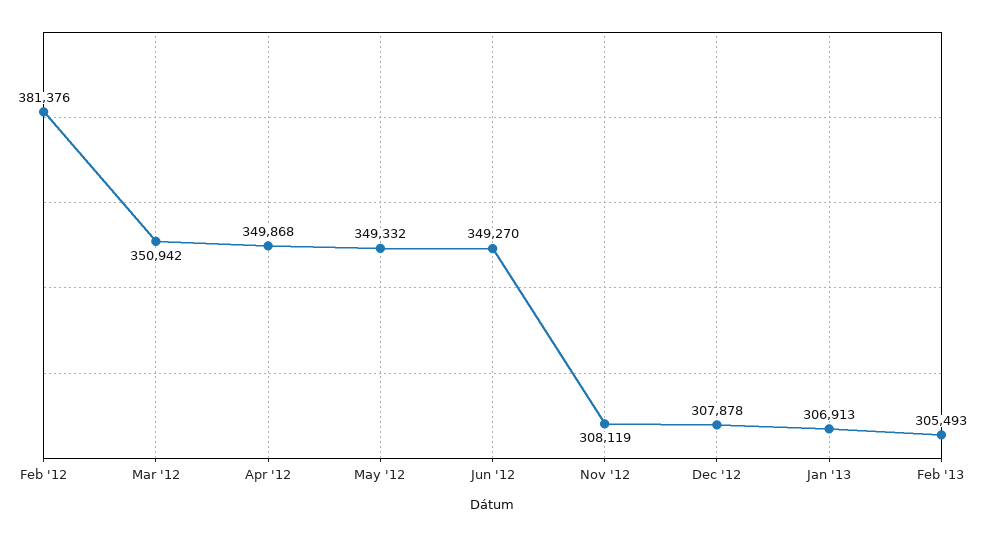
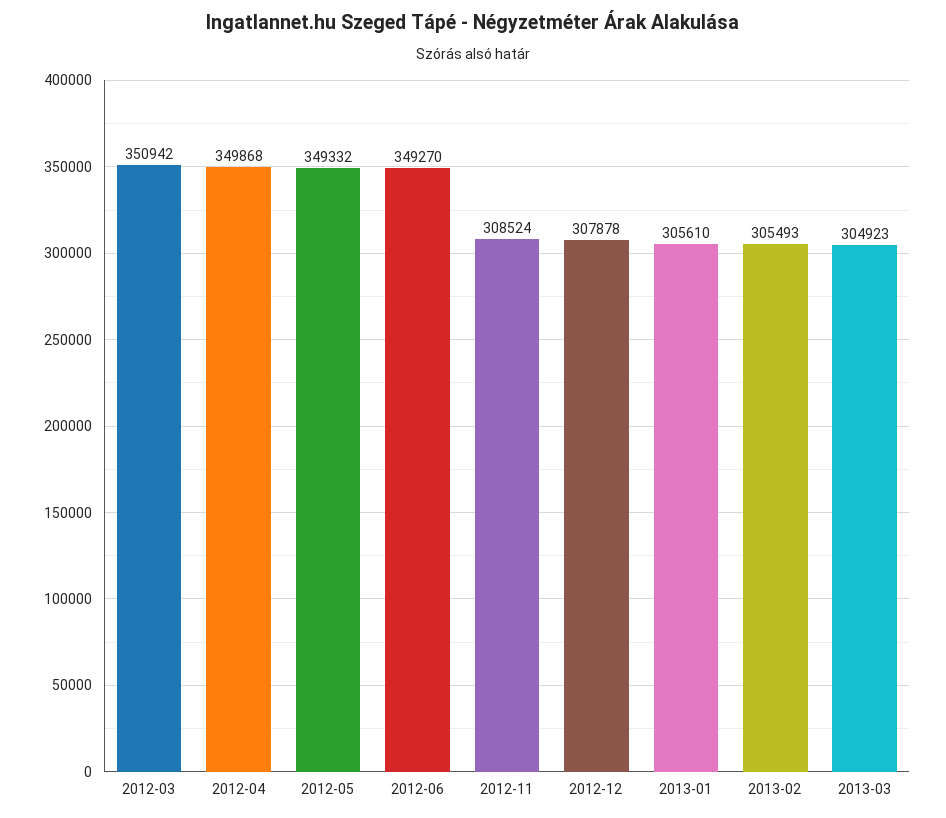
Feb '12: 381376 -> none
Nov '12: 308119 -> 308524
Jan '13: 306913 -> 305610
2013-03: none -> 304923

